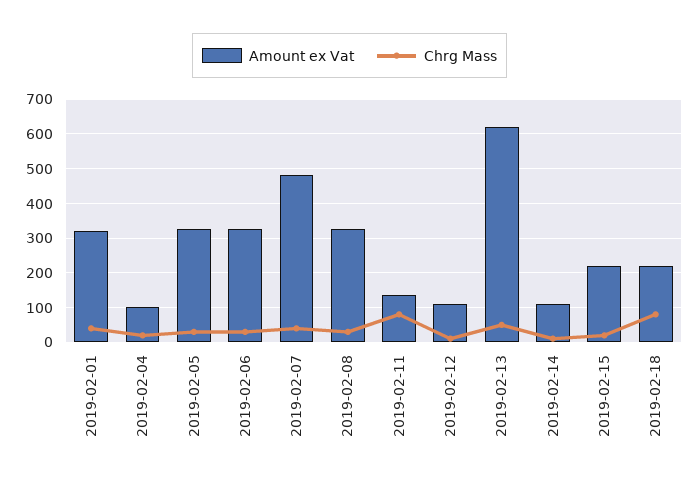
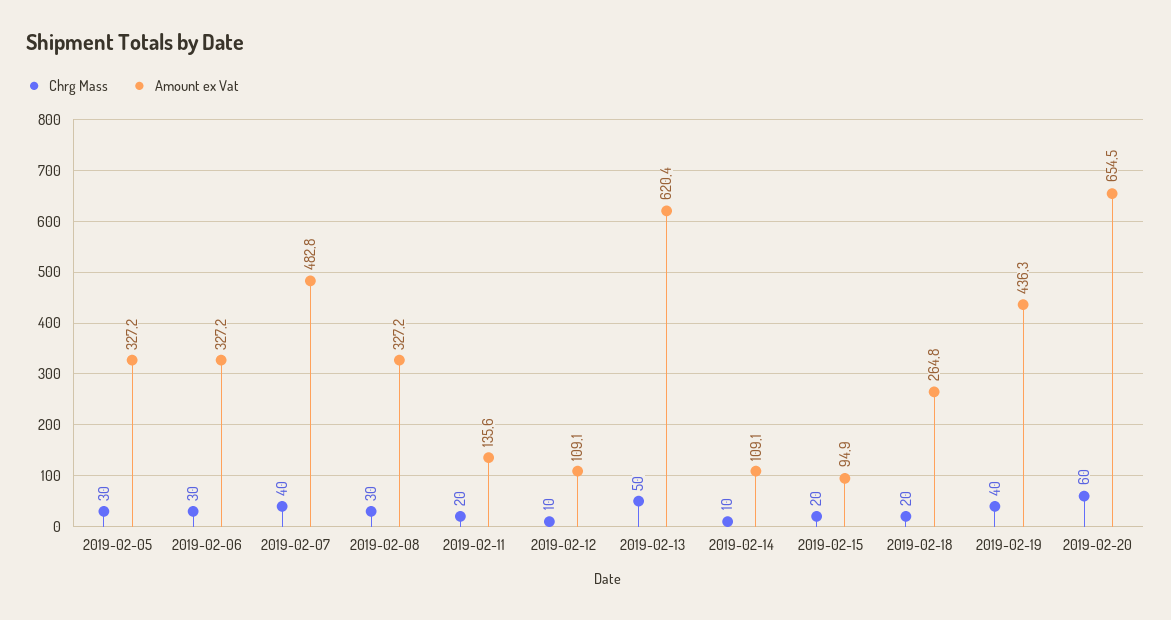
Amount ex Vat, 2019-02-01: 320 -> none
Chrg Mass, 2019-02-01: 40 -> none
Amount ex Vat, 2019-02-04: 100 -> none
Chrg Mass, 2019-02-04: 20 -> none
Chrg Mass, 2019-02-11: 80 -> 20
Amount ex Vat, 2019-02-15: 220 -> 94.9
Amount ex Vat, 2019-02-18: 220 -> 264.8
Chrg Mass, 2019-02-18: 80 -> 20
Chrg Mass, 2019-02-19: none -> 40
Amount ex Vat, 2019-02-19: none -> 436.3
Chrg Mass, 2019-02-20: none -> 60
Amount ex Vat, 2019-02-20: none -> 654.5

